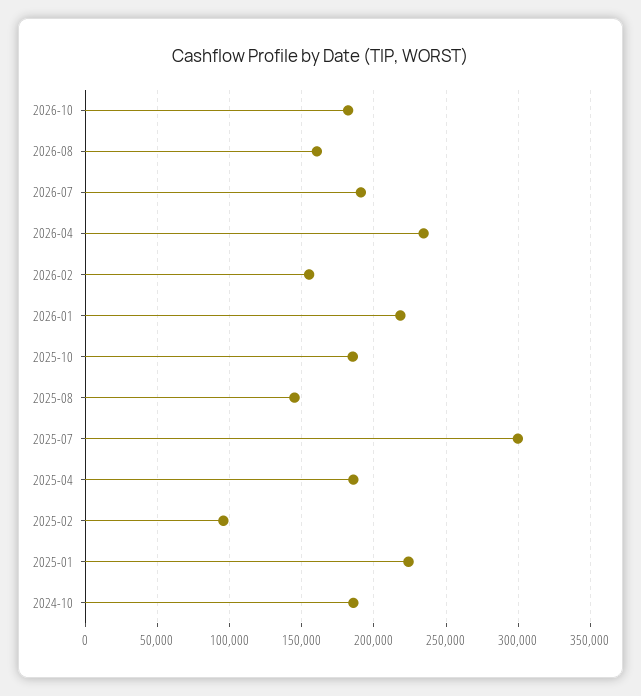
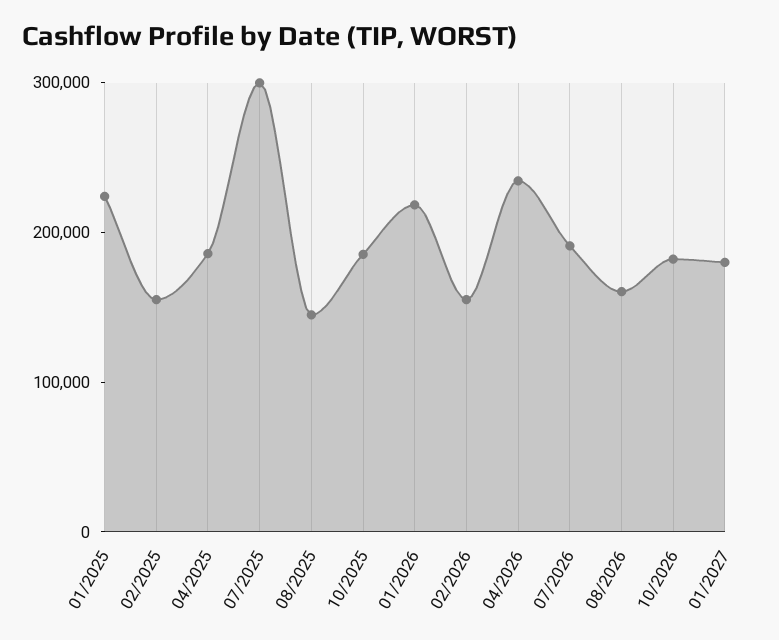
2025-02: 95000 -> 160000
2024-10: 185000 -> none
01/2027: none -> 180000

